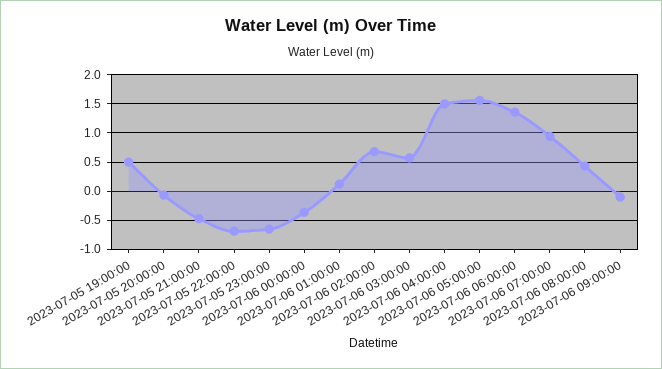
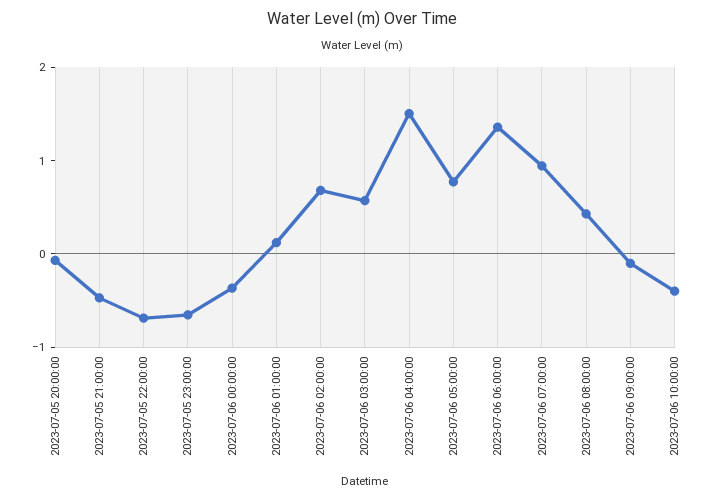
2023-07-05 19:00:00: 0.5 -> none
2023-07-06 05:00:00: 1.5 -> 0.8
2023-07-06 10:00:00: none -> -0.4

